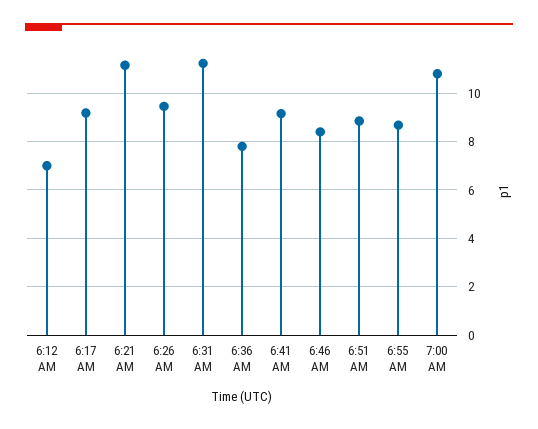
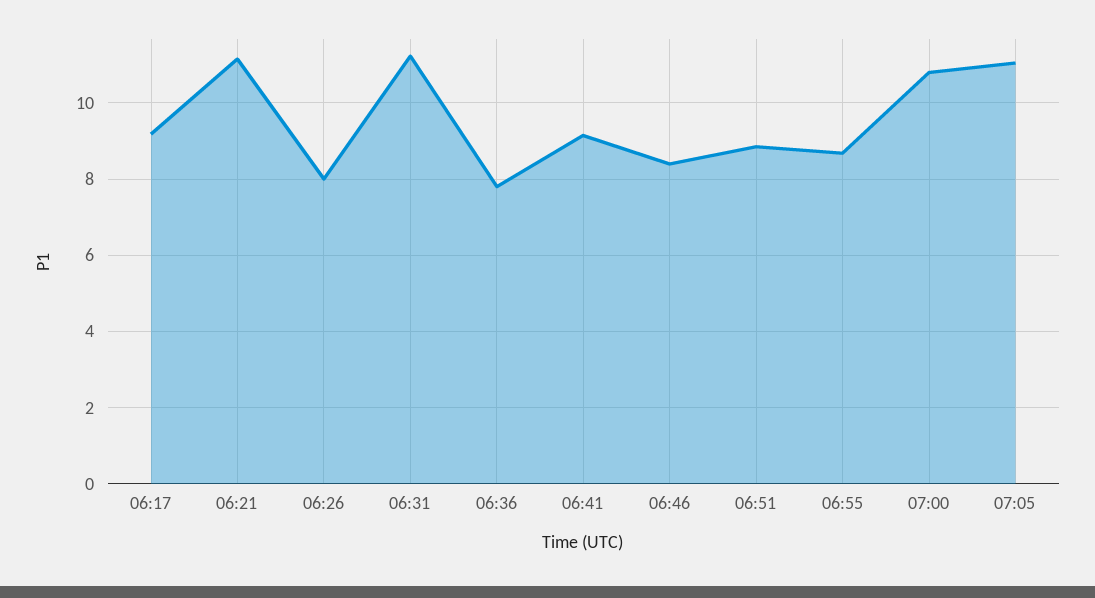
6:12 AM: 7 -> none
6:26 AM: 9.5 -> 8
07:05: none -> 11

